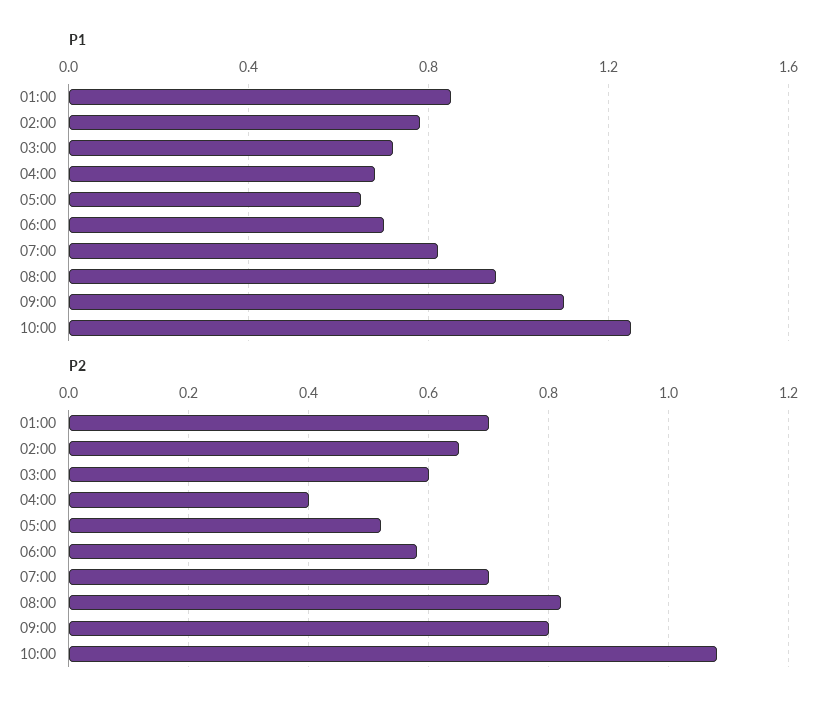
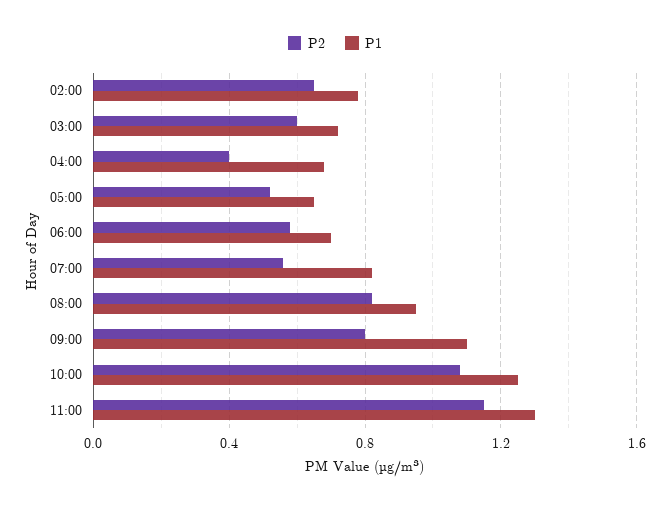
P1, 01:00: 0.85 -> none
P2, 01:00: 0.7 -> none
P2, 07:00: 0.7 -> 0.55
P2, 11:00: none -> 1.15
P1, 11:00: none -> 1.3

